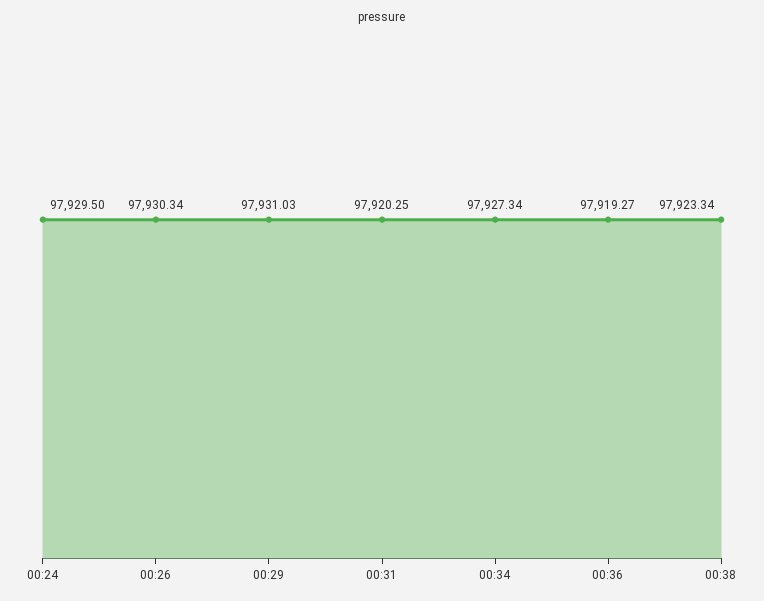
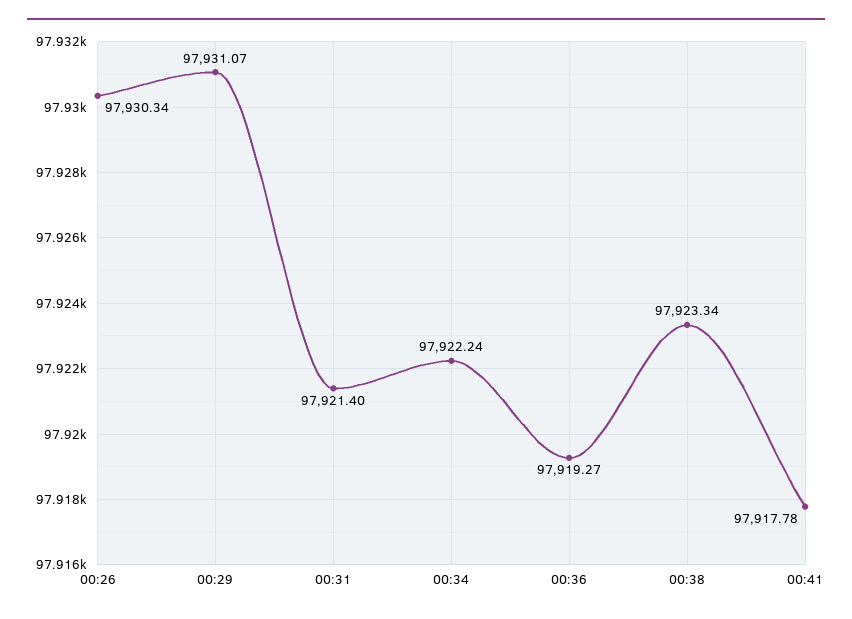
00:24: 97929.5 -> none
00:29: 97931.03 -> 97931.07
00:31: 97920.25 -> 97921.4
00:34: 97927.34 -> 97922.24
00:41: none -> 97917.78

